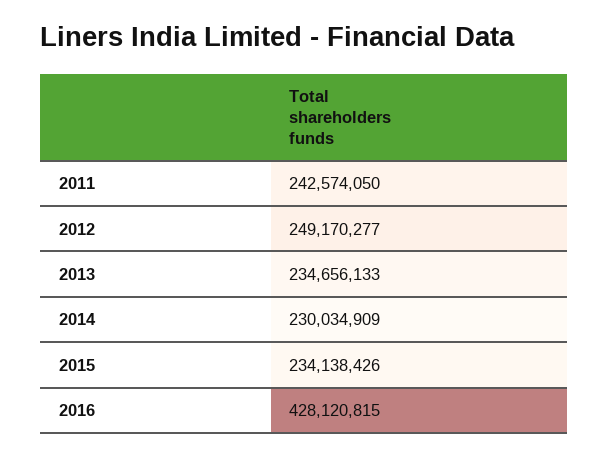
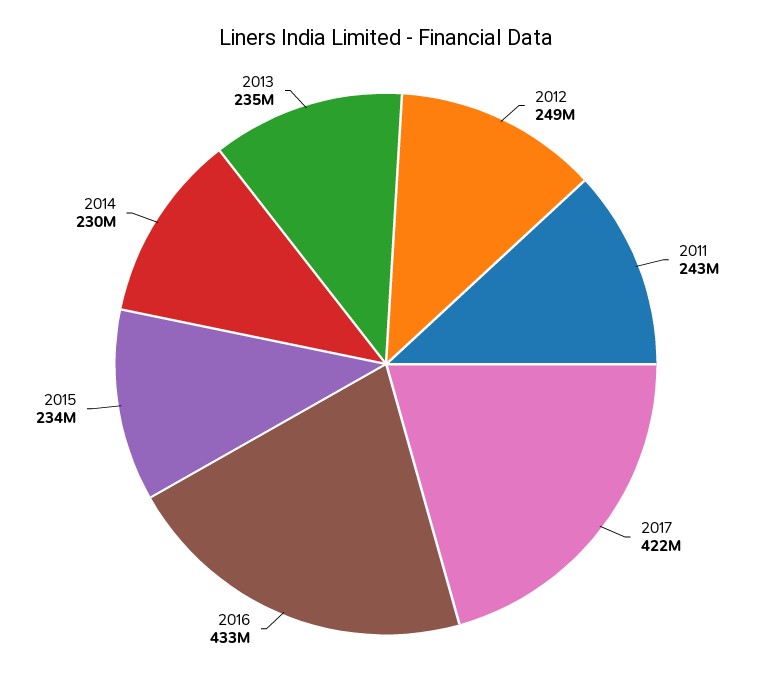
2016: 428120815 -> 433000000
2017: none -> 422000000

